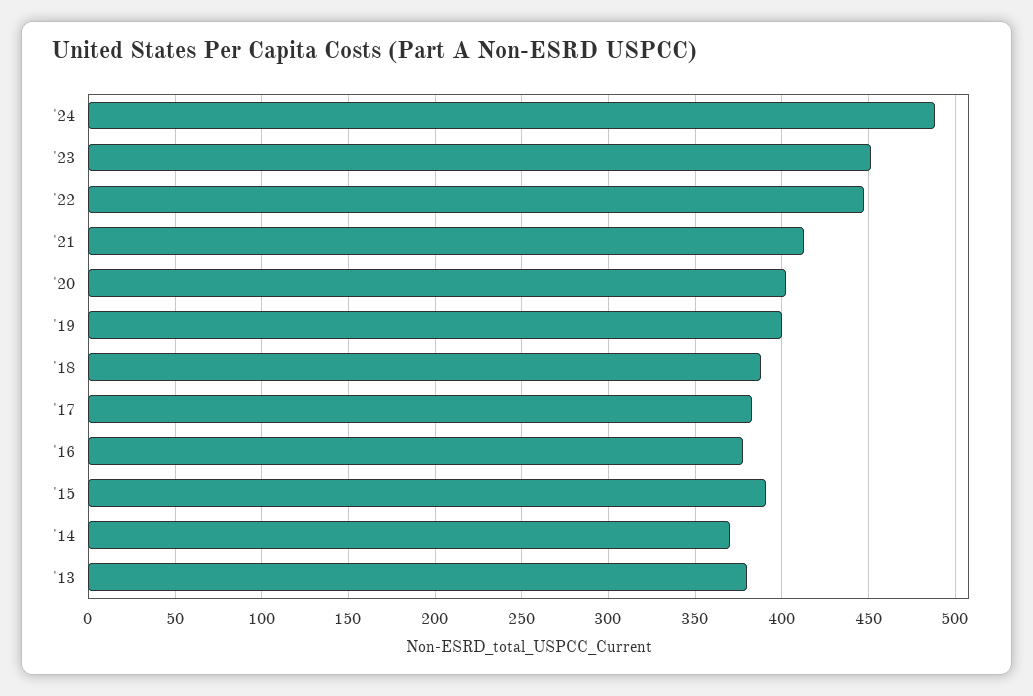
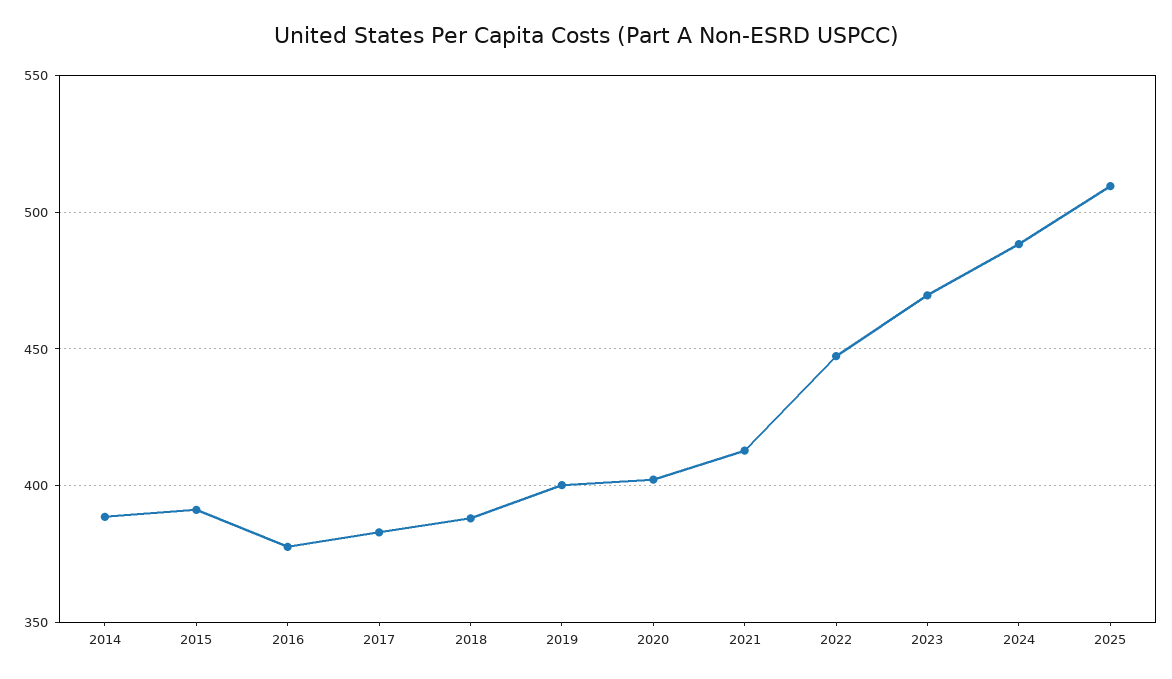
'23: 450 -> 470
'14: 370 -> 390
'13: 380 -> none
2025: none -> 510

